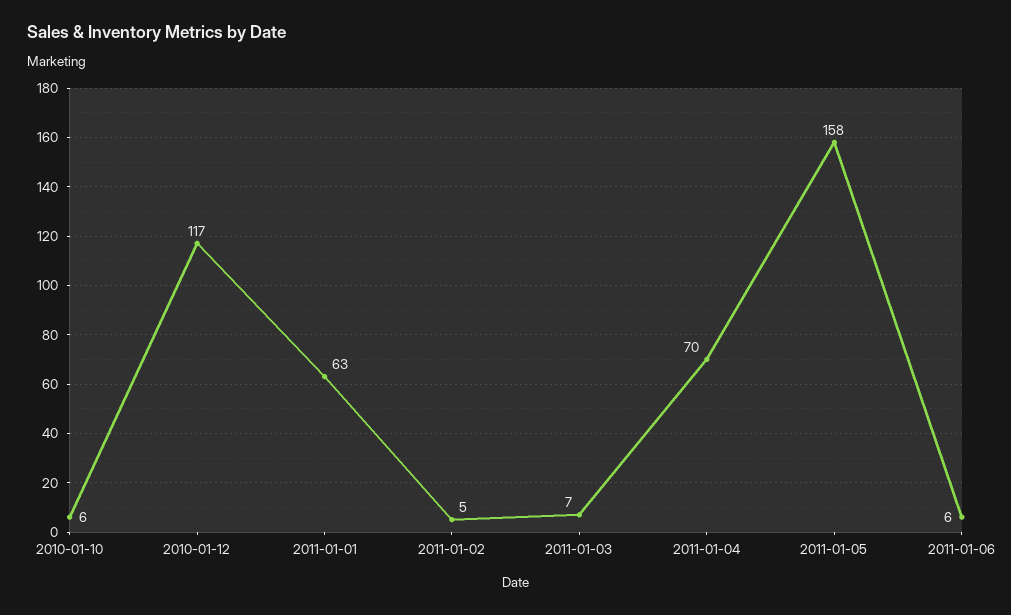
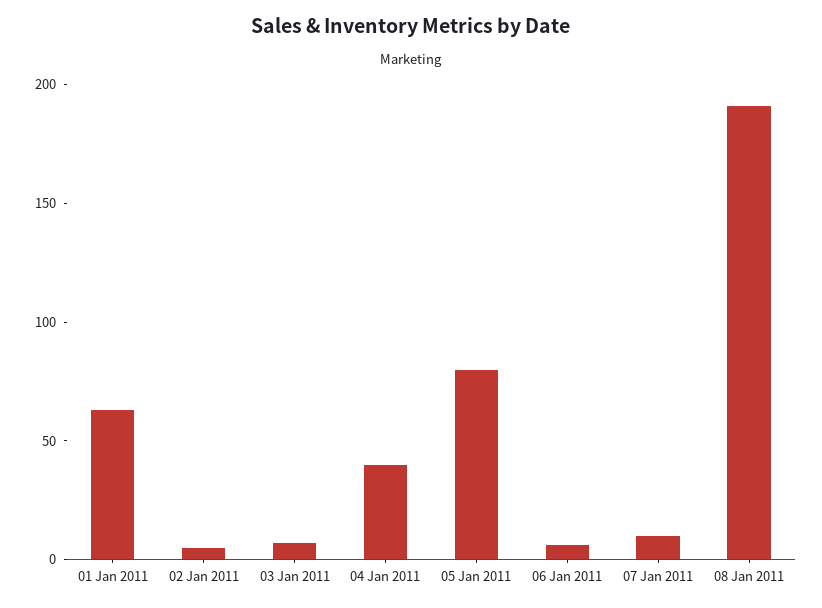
2010-01-10: 6 -> none
2010-01-12: 117 -> none
2011-01-04: 70 -> 40
2011-01-05: 158 -> 80
07 Jan 2011: none -> 10
08 Jan 2011: none -> 190

